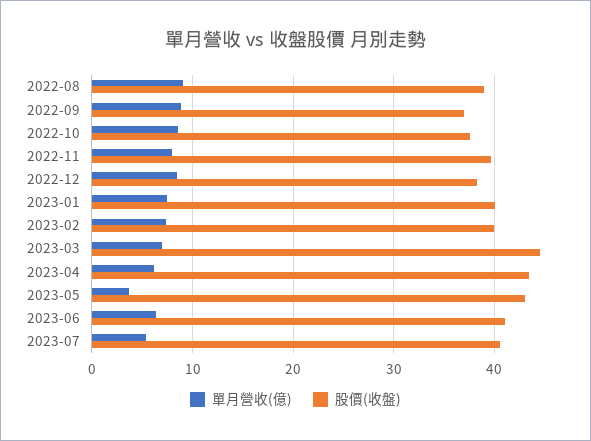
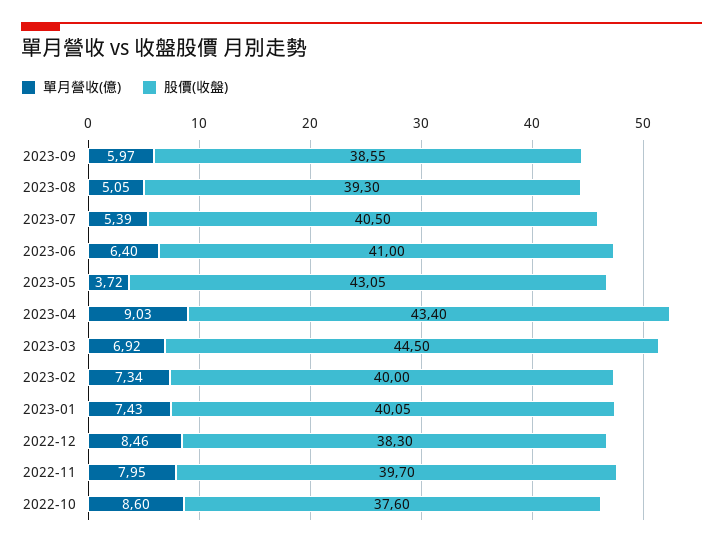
單月營收(億), 2022-08: 9 -> none
股價(收盤), 2022-08: 39 -> none
單月營收(億), 2022-09: 9 -> none
股價(收盤), 2022-09: 37 -> none
單月營收(億), 2023-04: 6 -> 9.03
單月營收(億), 2023-09: none -> 5.97
股價(收盤), 2023-09: none -> 38.55
單月營收(億), 2023-08: none -> 5.05
股價(收盤), 2023-08: none -> 39.3

